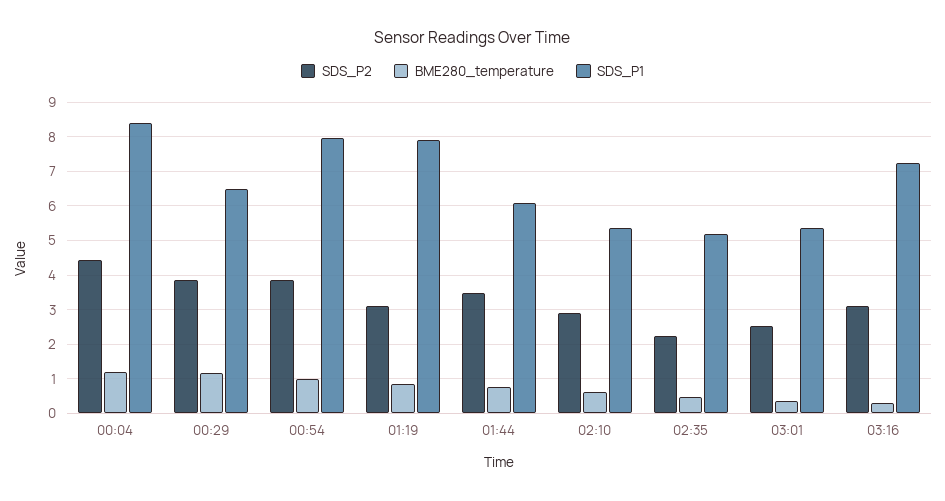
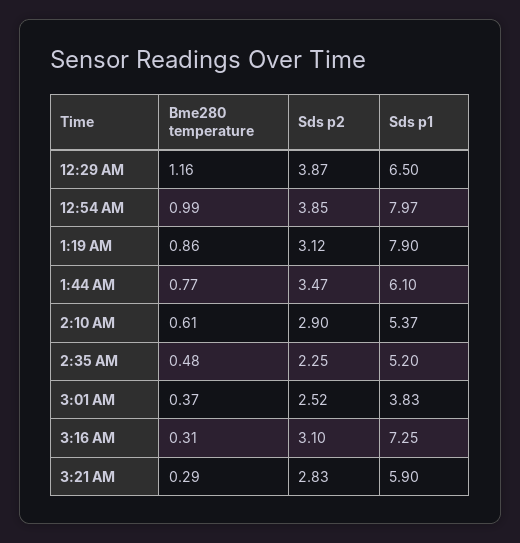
SDS_P2, 00:04: 4.4 -> none
BME280_temperature, 00:04: 1.2 -> none
SDS_P1, 00:04: 8.4 -> none
SDS_P1, 03:01: 5.4 -> 3.83
BME280_temperature, 3:21 AM: none -> 0.29
SDS_P2, 3:21 AM: none -> 2.83
SDS_P1, 3:21 AM: none -> 5.9

